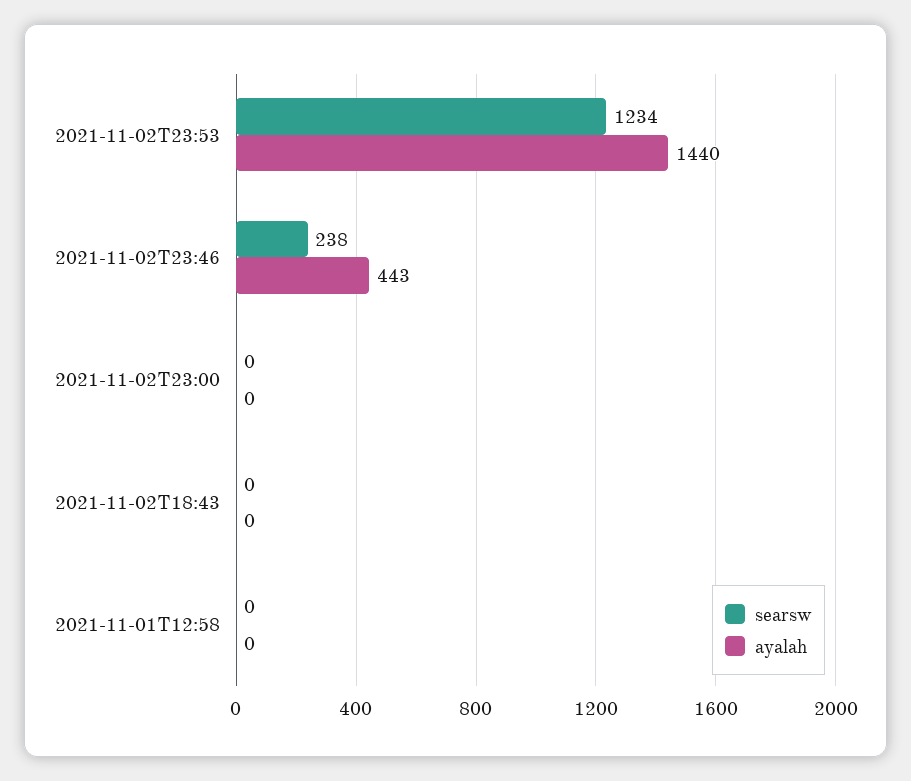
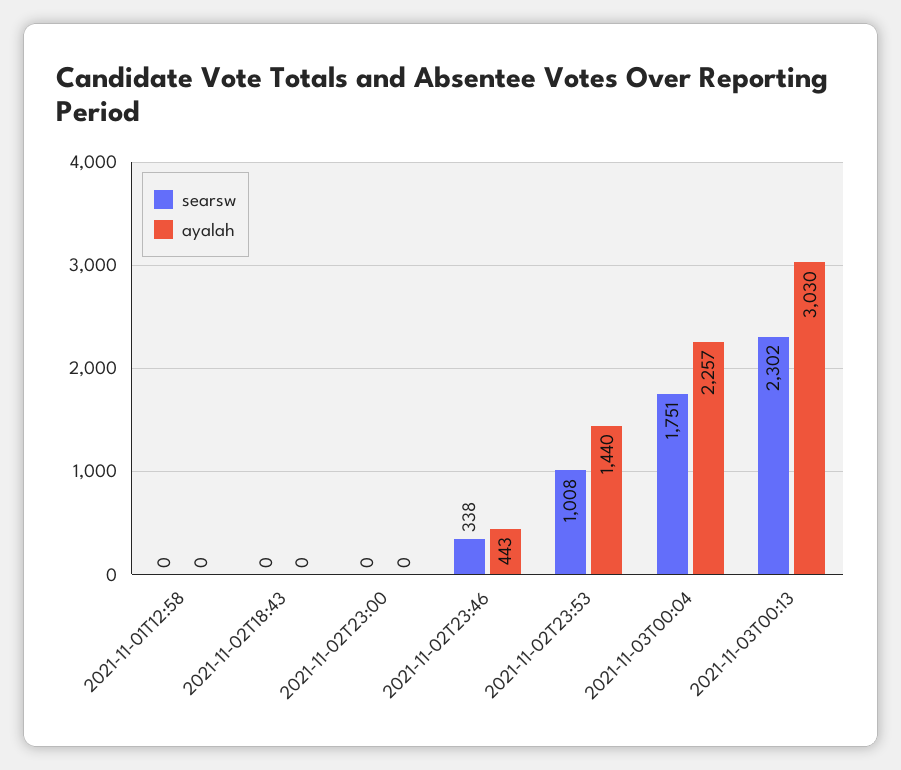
searsw, 2021-11-02T23:53: 1234 -> 1008
searsw, 2021-11-02T23:46: 238 -> 338
searsw, 2021-11-03T00:04: none -> 1751
ayalah, 2021-11-03T00:04: none -> 2257
searsw, 2021-11-03T00:13: none -> 2302
ayalah, 2021-11-03T00:13: none -> 3030

